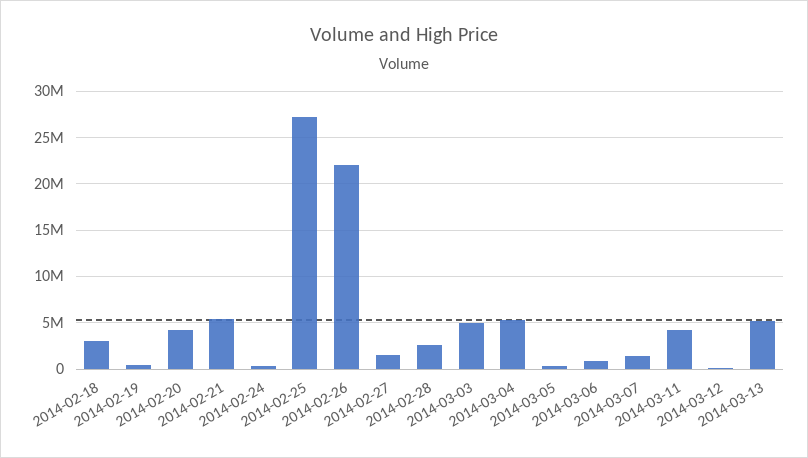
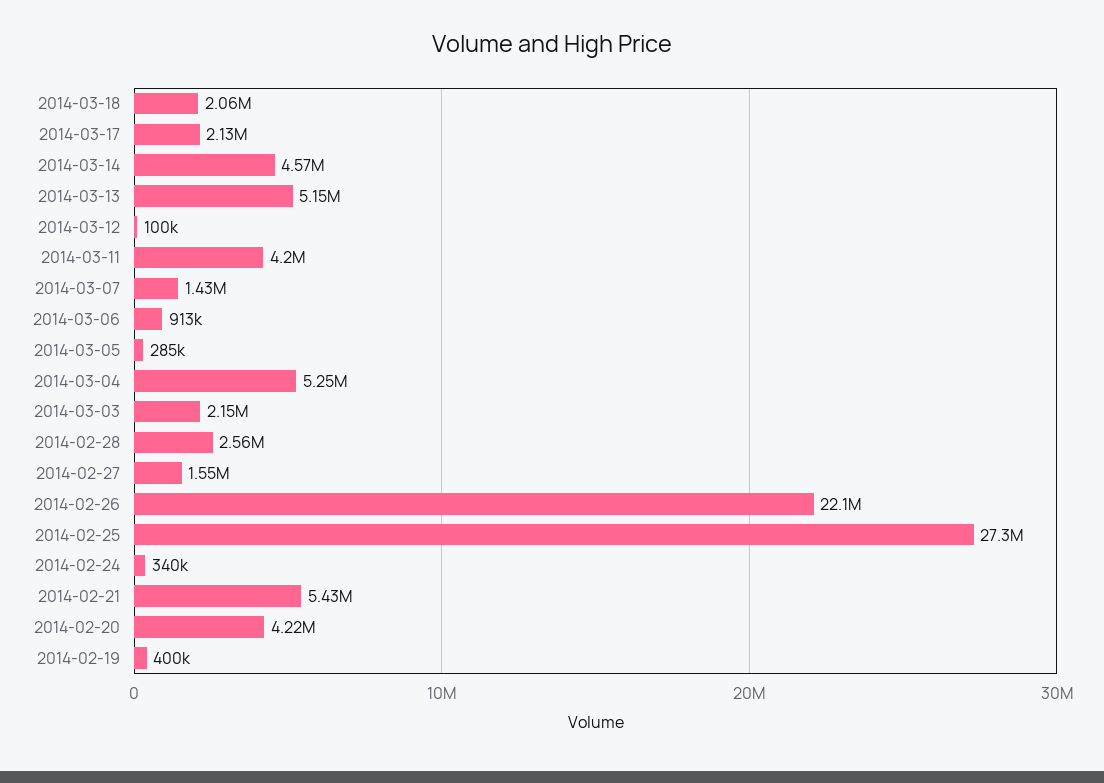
2014-02-18: 3000000 -> none
2014-03-03: 5000000 -> 2150000
2014-03-18: none -> 2060000
2014-03-17: none -> 2130000
2014-03-14: none -> 4570000

